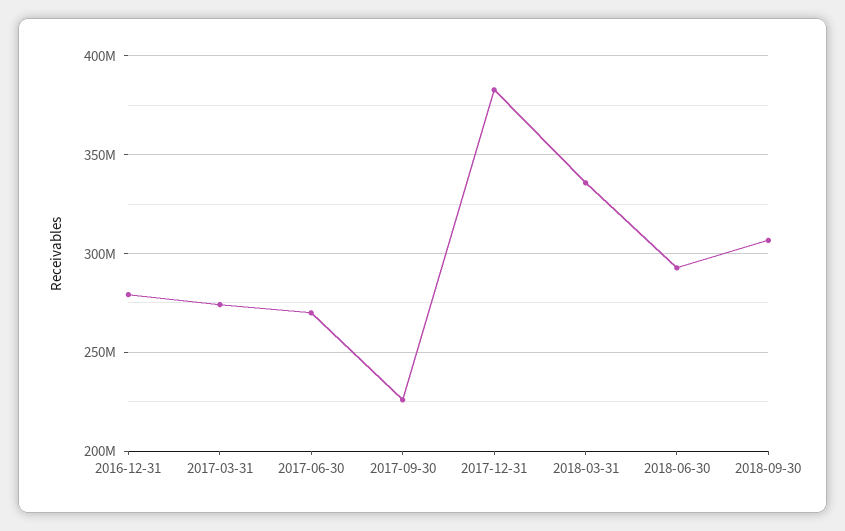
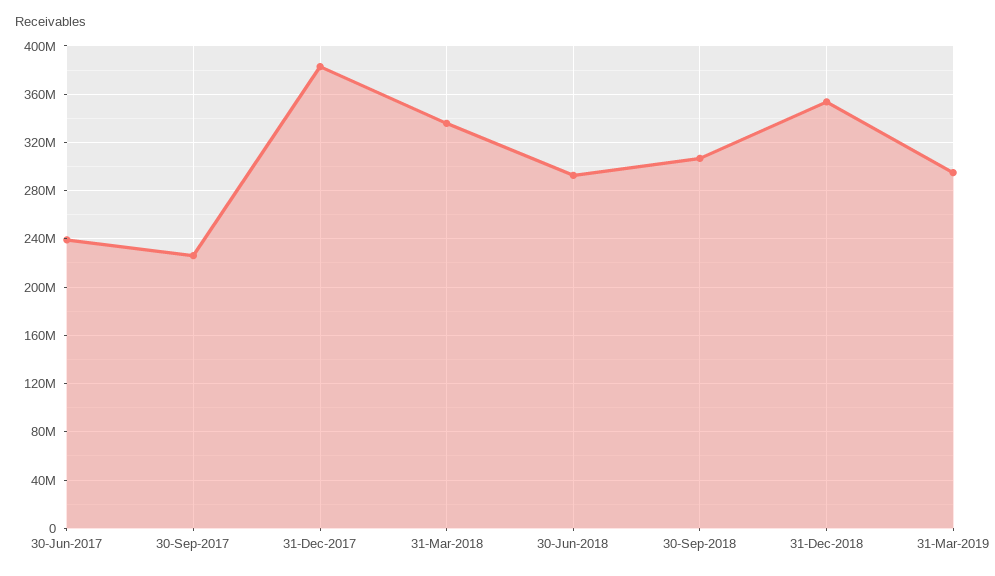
2016-12-31: 280000000 -> none
2017-03-31: 275000000 -> none
2017-06-30: 270000000 -> 240000000
31-Dec-2018: none -> 355000000
31-Mar-2019: none -> 295000000

